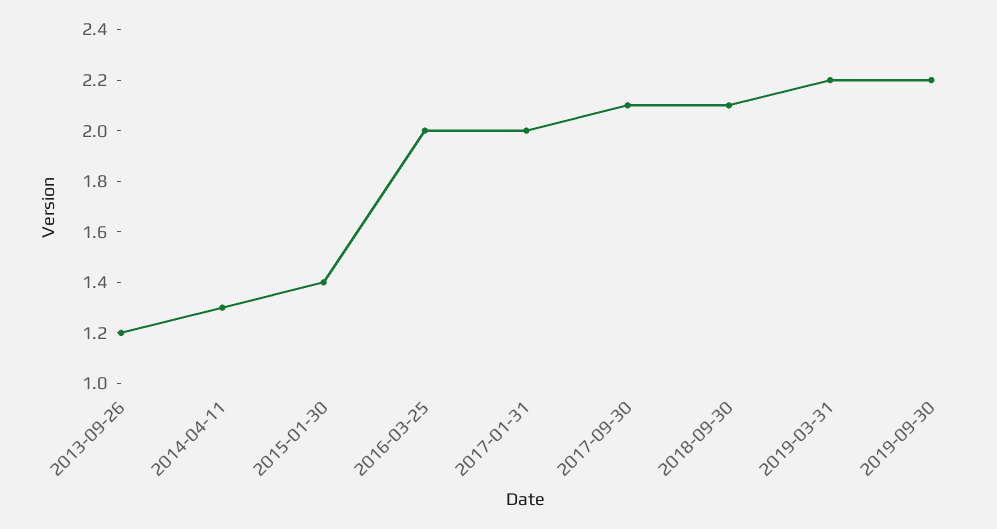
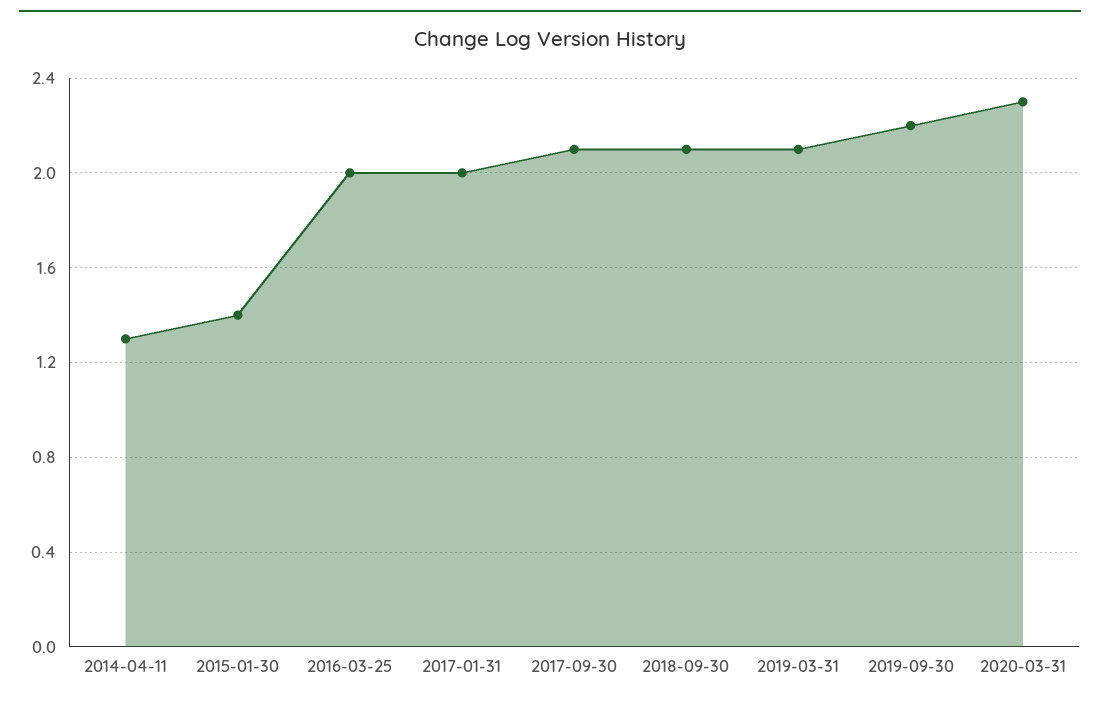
2013-09-26: 1.2 -> none
2019-03-31: 2.2 -> 2.1
2020-03-31: none -> 2.3

